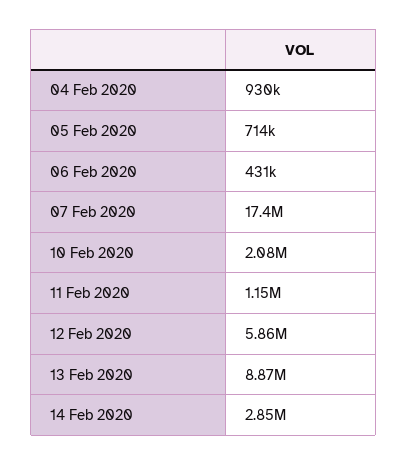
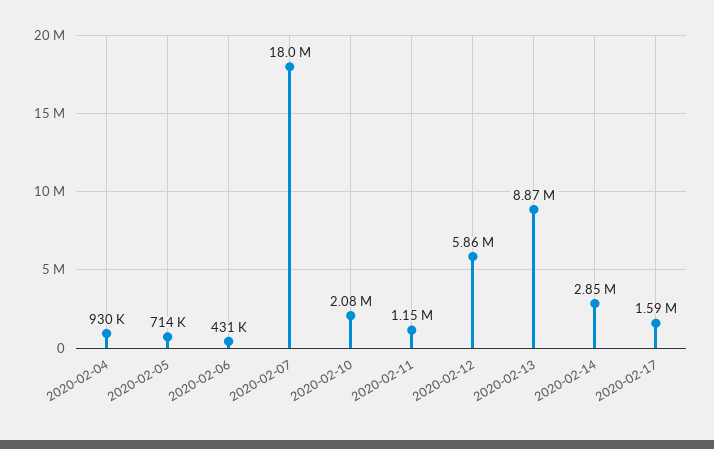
07 Feb 2020: 17400000 -> 18000000
2020-02-17: none -> 1590000

